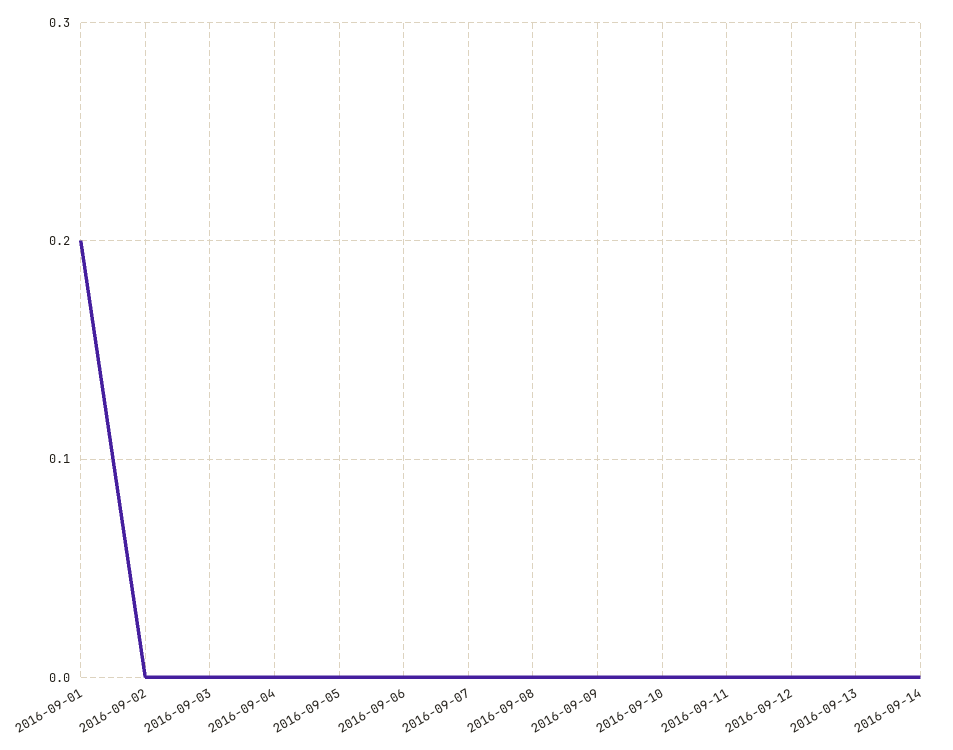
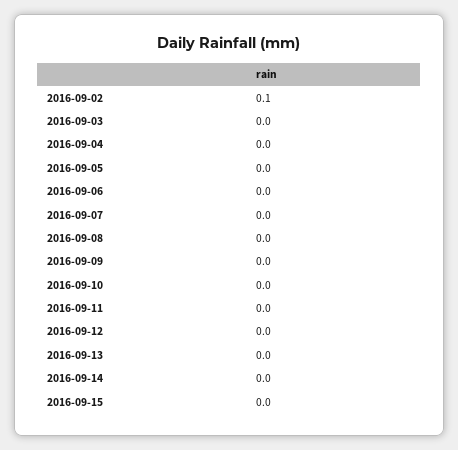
2016-09-01: 0.2 -> none
2016-09-02: 0 -> 0.1
2016-09-15: none -> 0

